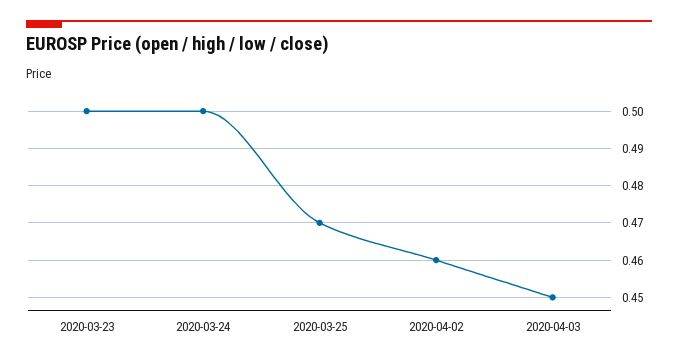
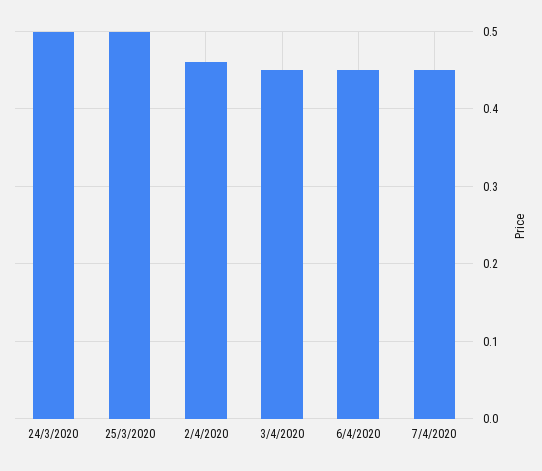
2020-03-23: 0.5 -> none
2020-03-25: 0.47 -> 0.5
6/4/2020: none -> 0.45
7/4/2020: none -> 0.45

